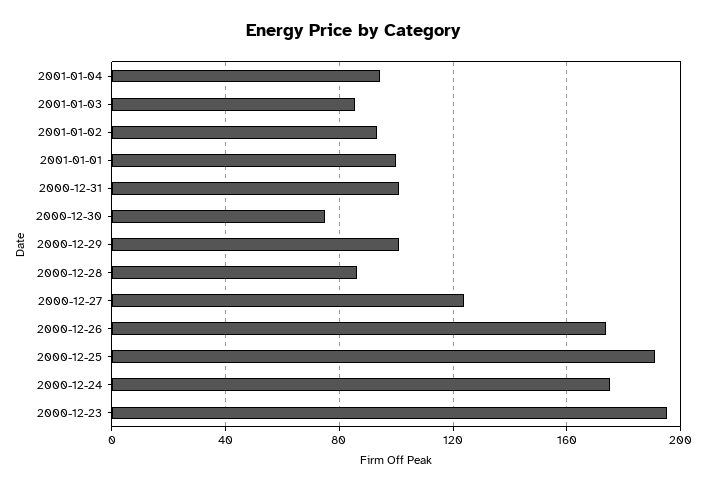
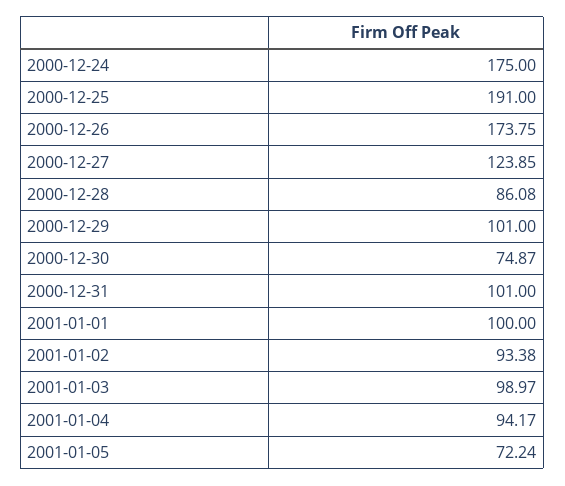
2001-01-03: 85 -> 98.97
2000-12-23: 195 -> none
2001-01-05: none -> 72.24

